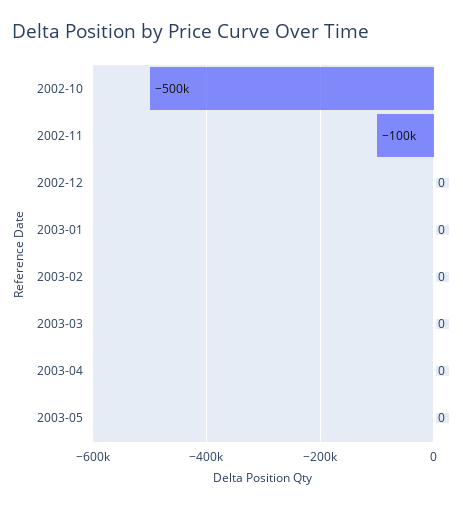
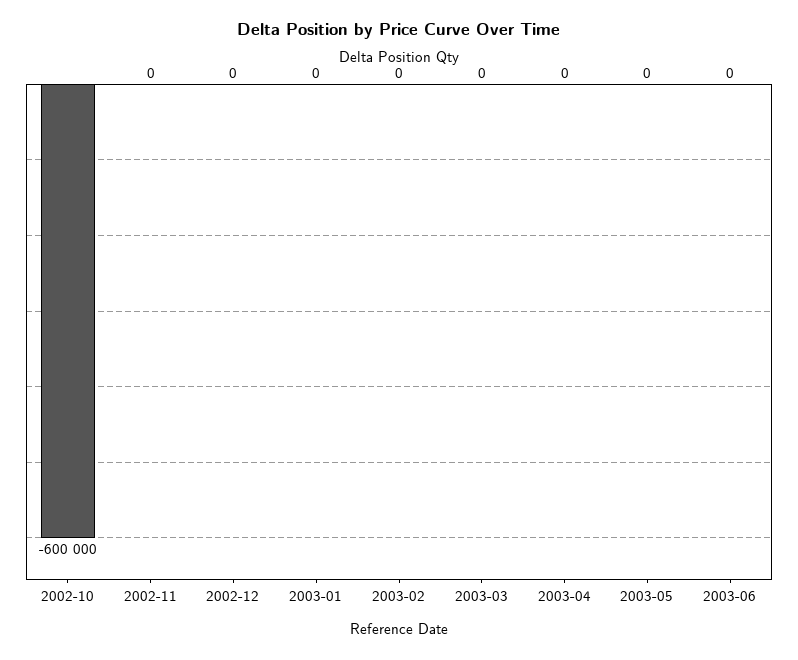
2002-10: -500000 -> -600000
2002-11: -100000 -> 0
2003-06: none -> 0

